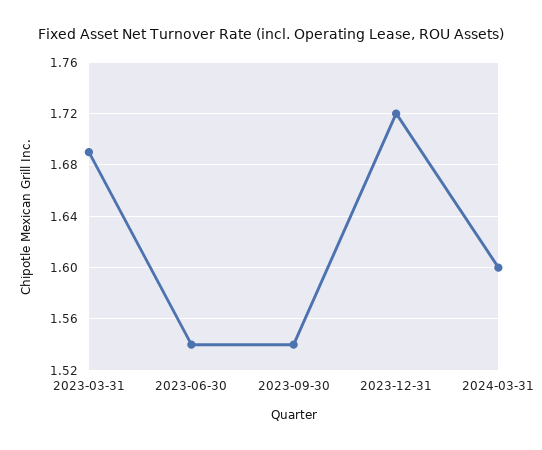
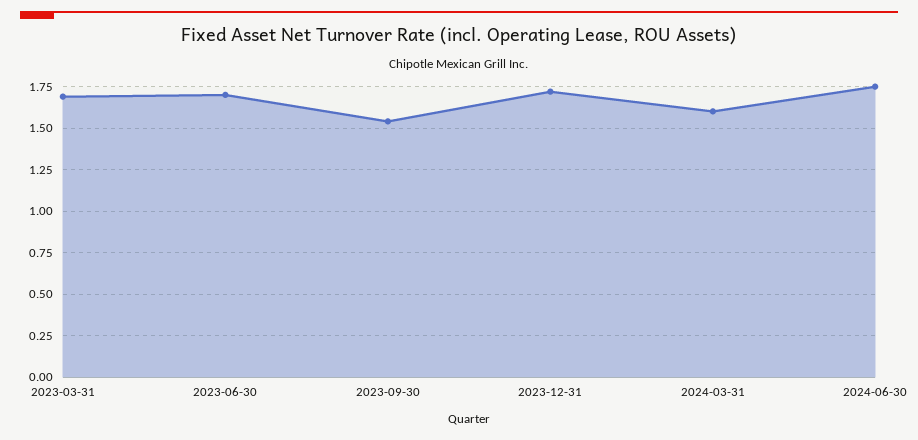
2023-06-30: 1.54 -> 1.7
2024-06-30: none -> 1.75

